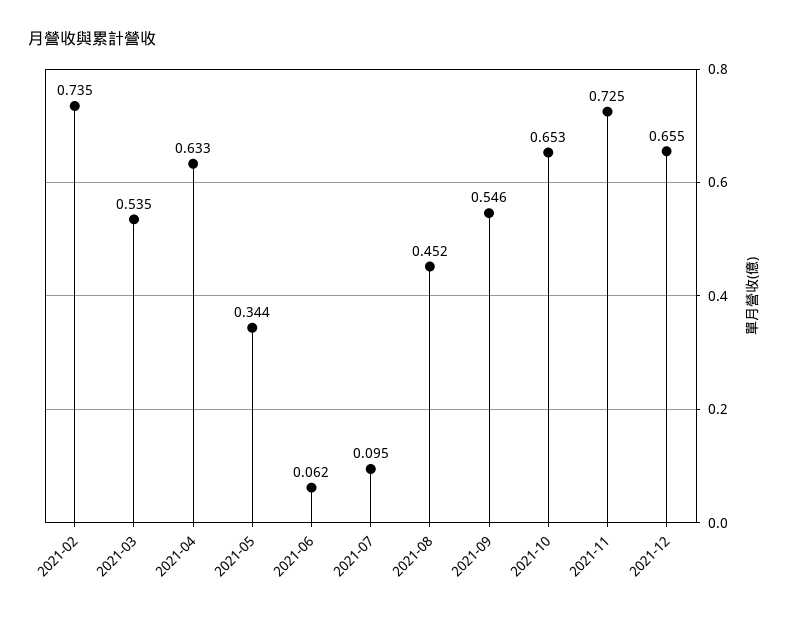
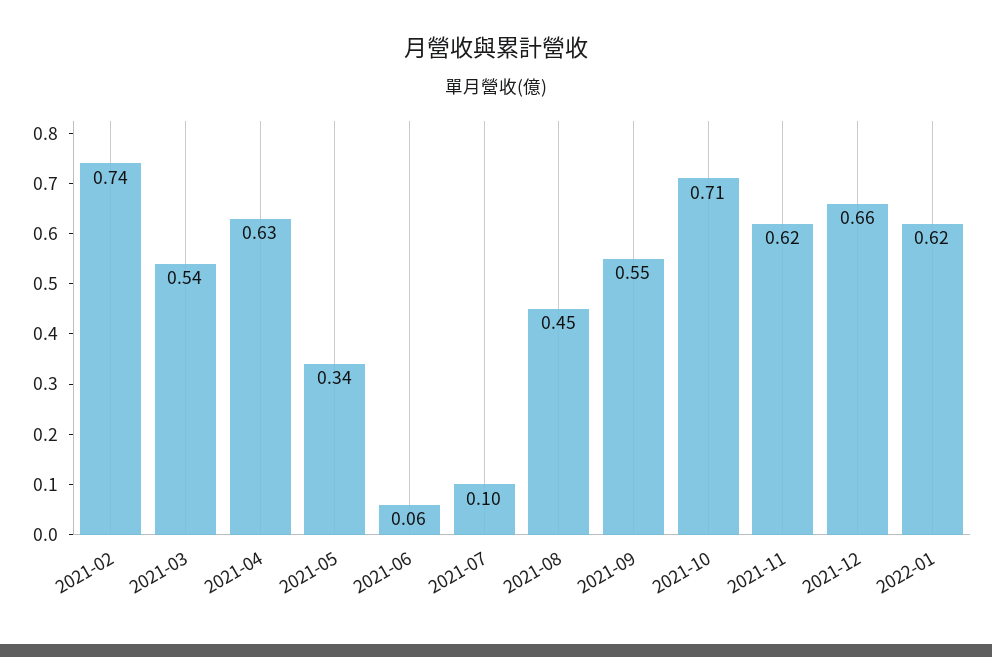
2021-10: 0.653 -> 0.71
2021-11: 0.725 -> 0.62
2022-01: none -> 0.62

